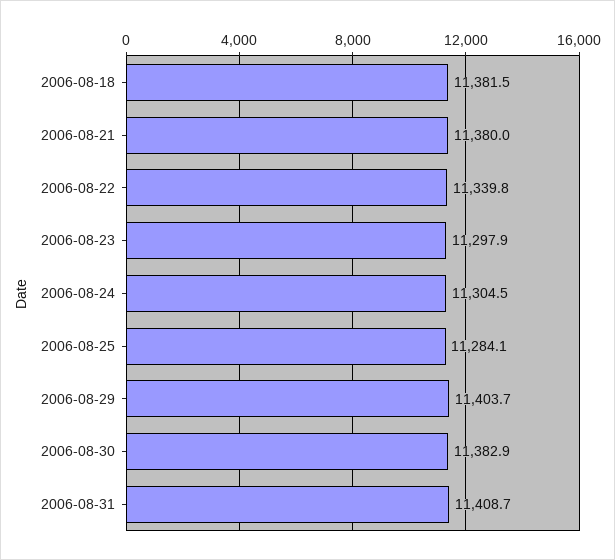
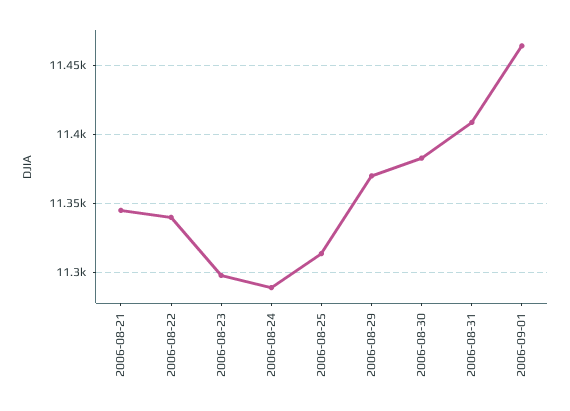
2006-08-18: 11381.5 -> none
2006-08-21: 11380 -> 11345
2006-08-24: 11304.5 -> 11290
2006-08-25: 11284.1 -> 11315
2006-08-29: 11403.7 -> 11370
2006-09-01: none -> 11465

